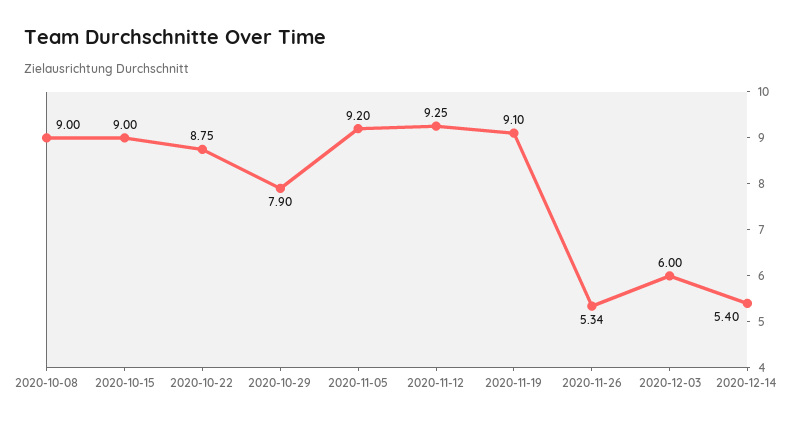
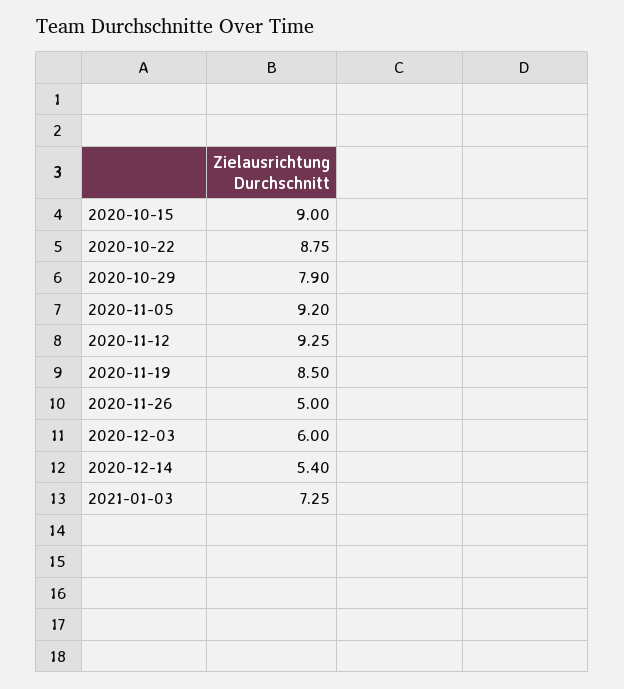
2020-10-08: 9 -> none
2020-11-19: 9.1 -> 8.5
2020-11-26: 5.34 -> 5
2021-01-03: none -> 7.25

